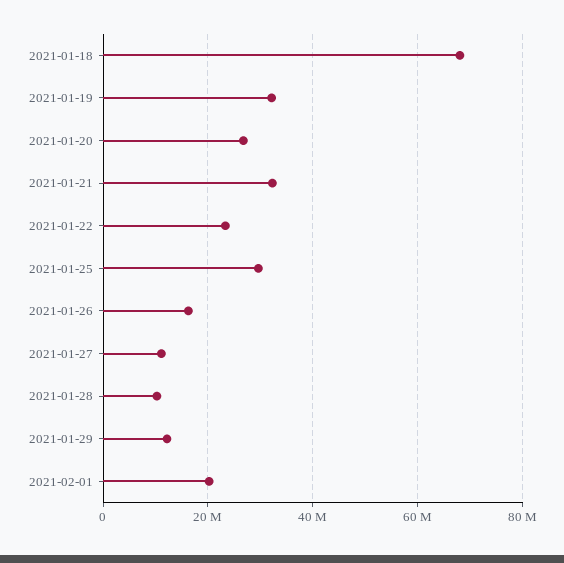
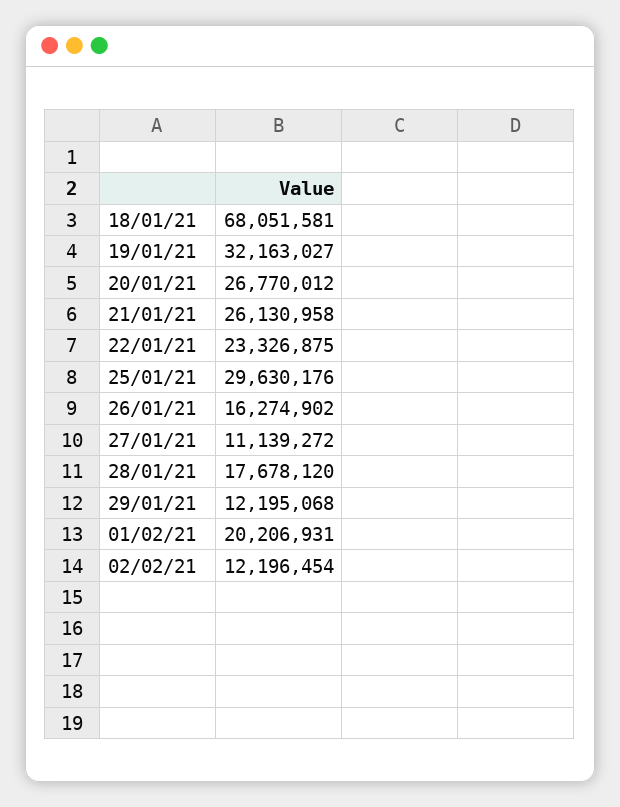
2021-01-21: 32000000 -> 26130958
2021-01-28: 10000000 -> 17678120
02/02/21: none -> 12196454

